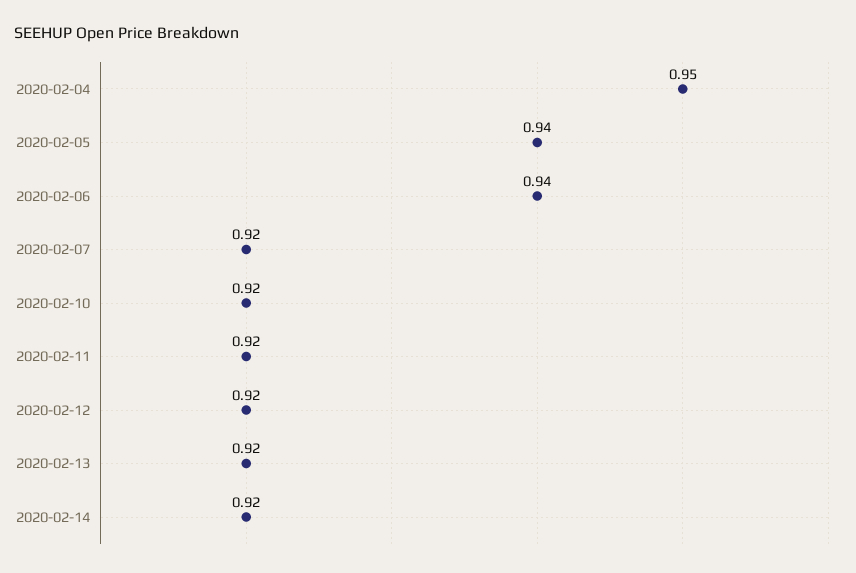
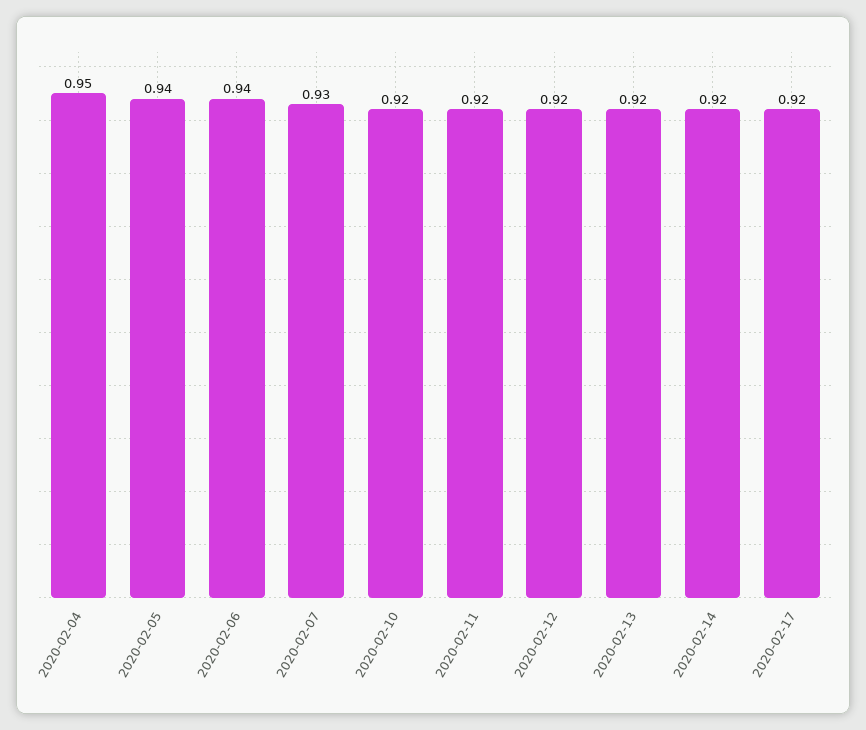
2020-02-07: 0.92 -> 0.93
2020-02-17: none -> 0.92

